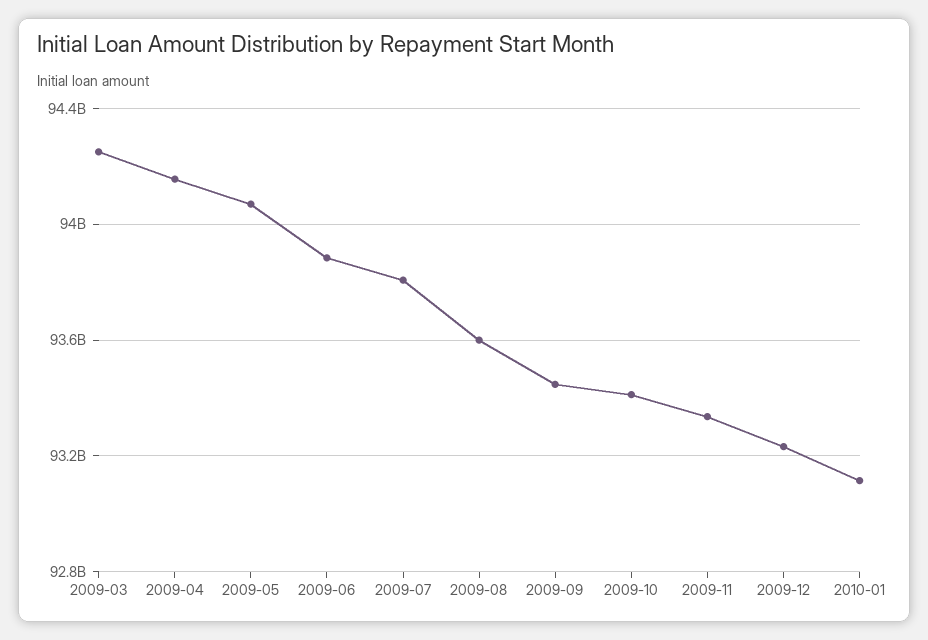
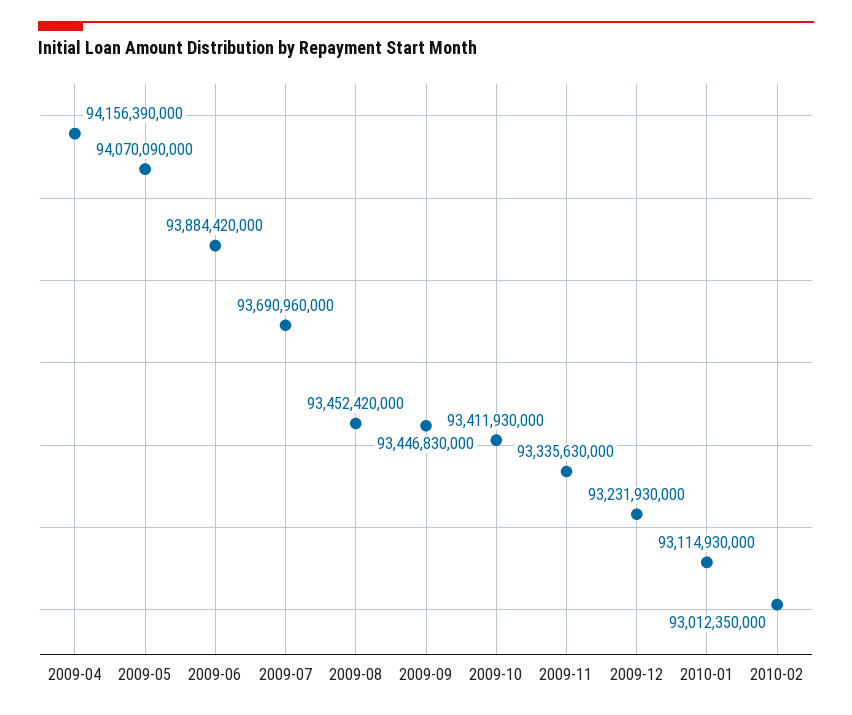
2009-03: 94250000000 -> none
2009-07: 93800000000 -> 93690960000
2009-08: 93600000000 -> 93452420000
2010-02: none -> 93012350000

